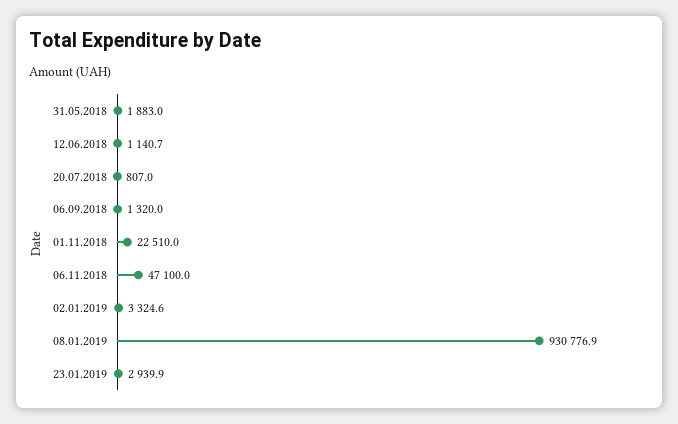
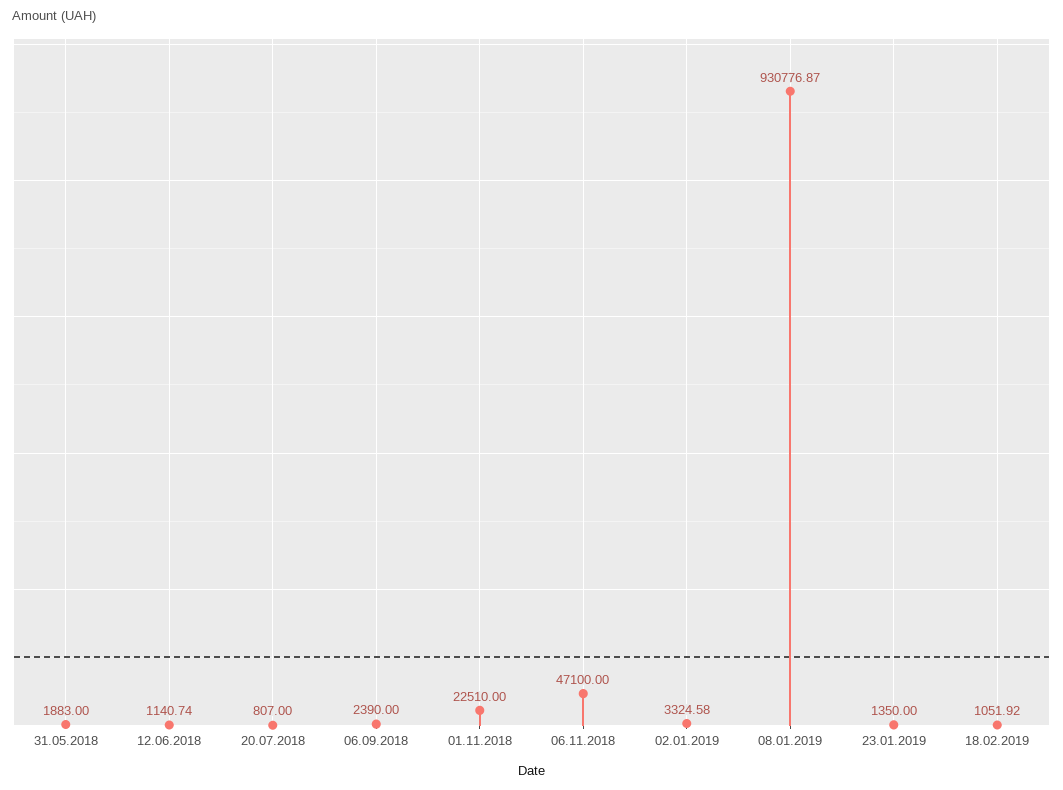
06.09.2018: 1320 -> 2390
23.01.2019: 2939.9 -> 1350
18.02.2019: none -> 1051.92

